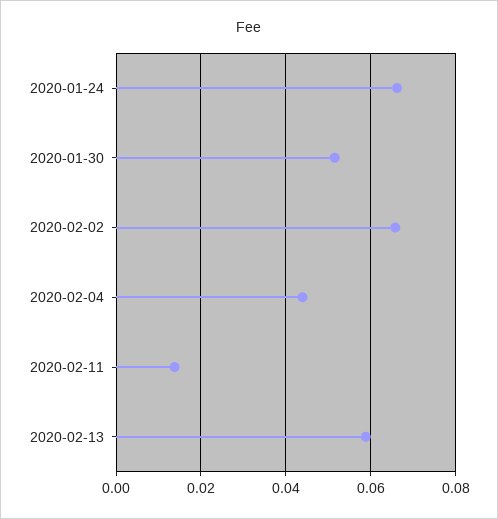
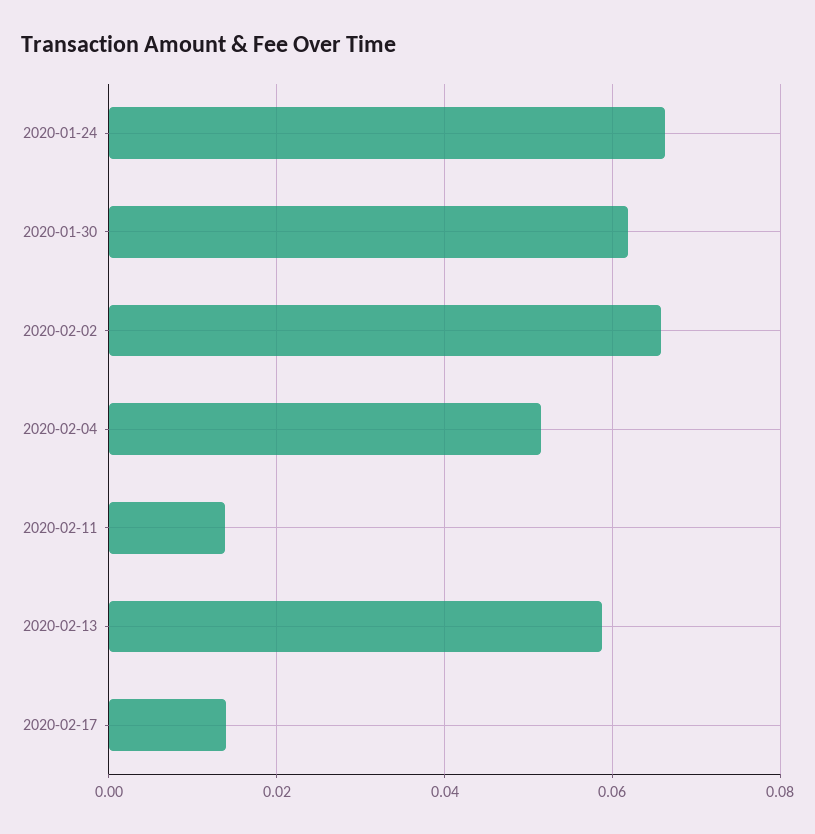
2020-01-30: 0.052 -> 0.062
2020-02-04: 0.044 -> 0.052
2020-02-17: none -> 0.014

